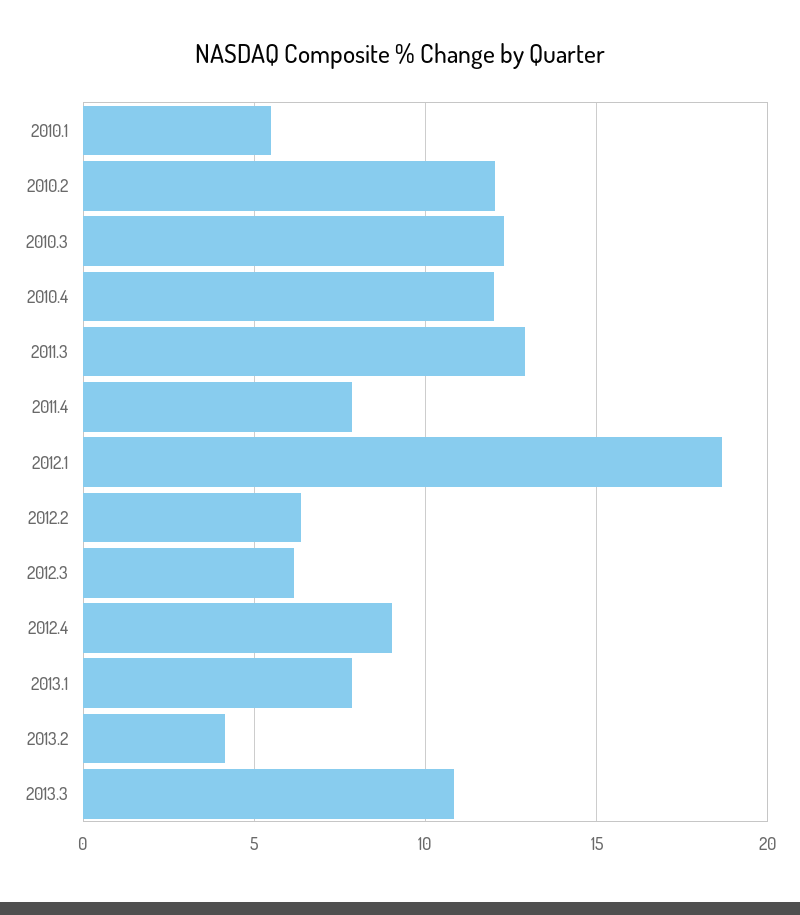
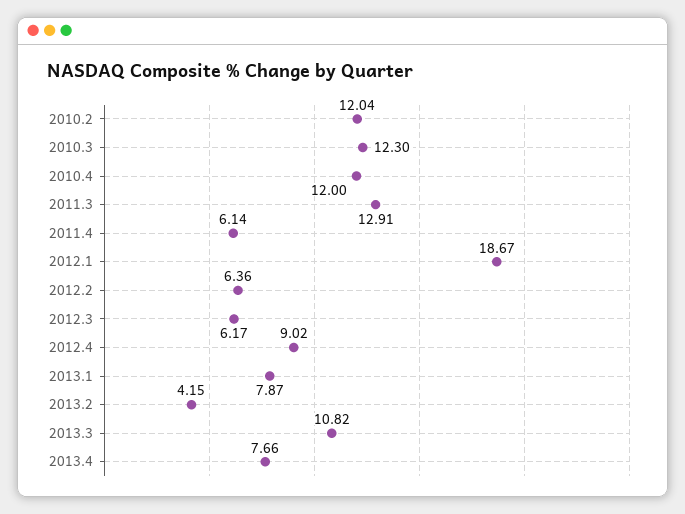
2010.1: 5.5 -> none
2011.4: 8 -> 6.14
2013.4: none -> 7.66

